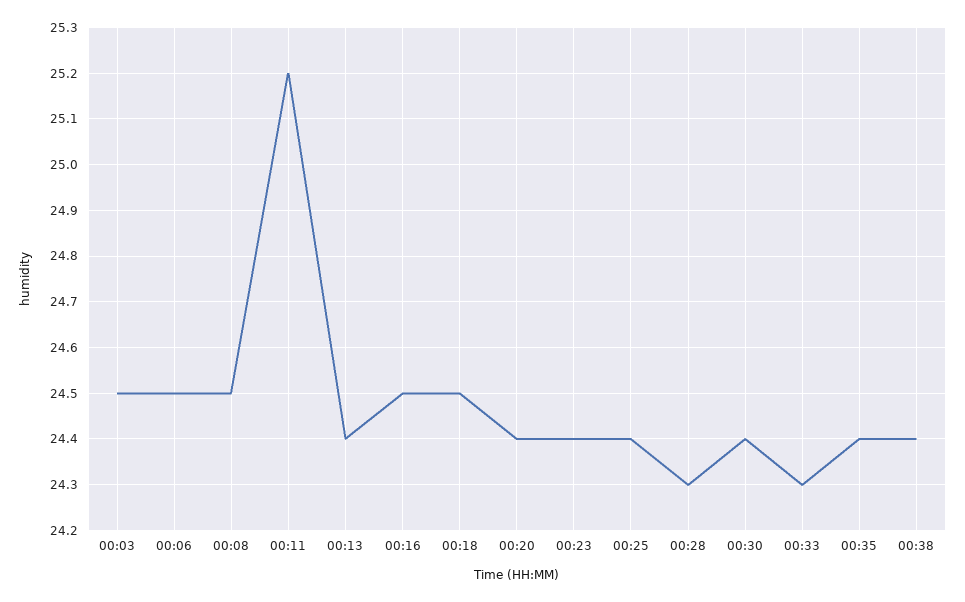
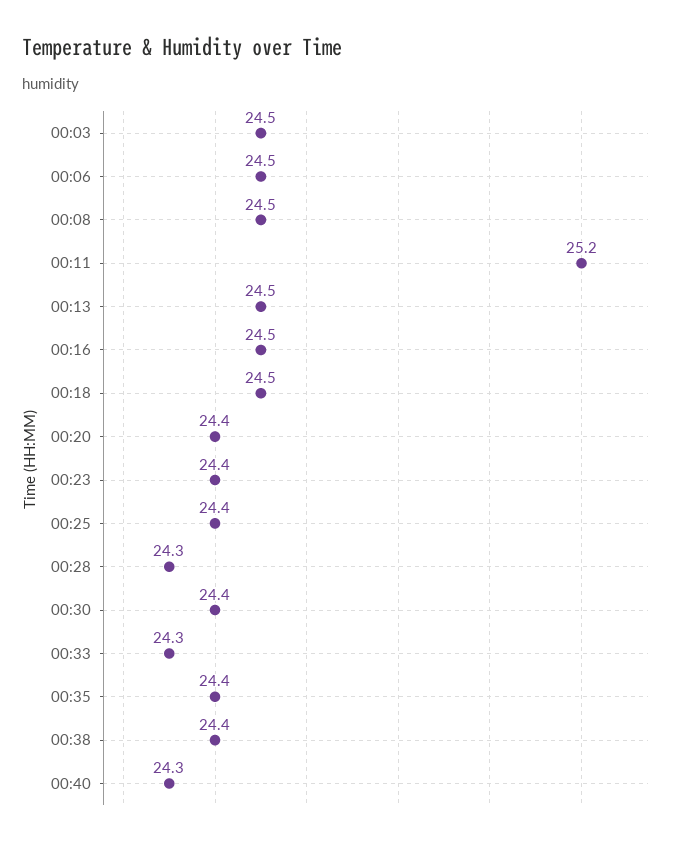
00:13: 24.4 -> 24.5
00:40: none -> 24.3

